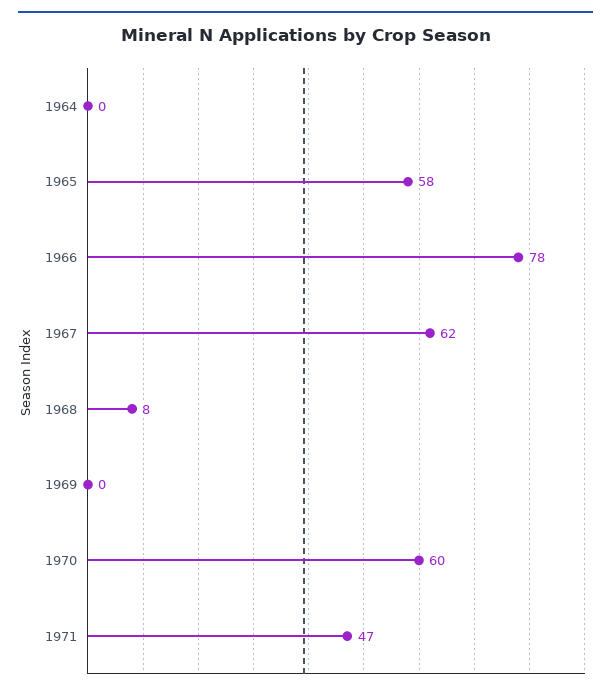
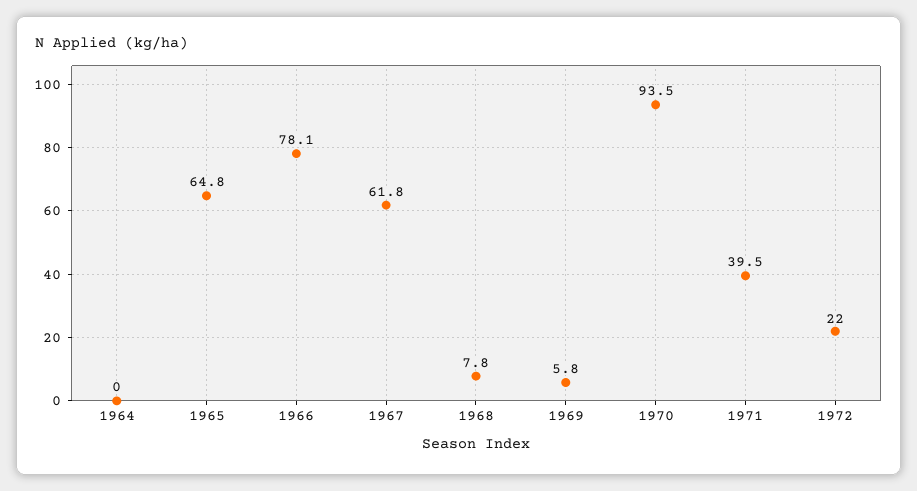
1965: 58 -> 64.8
1969: 0 -> 5.8
1970: 60 -> 93.5
1971: 47 -> 39.5
1972: none -> 22

